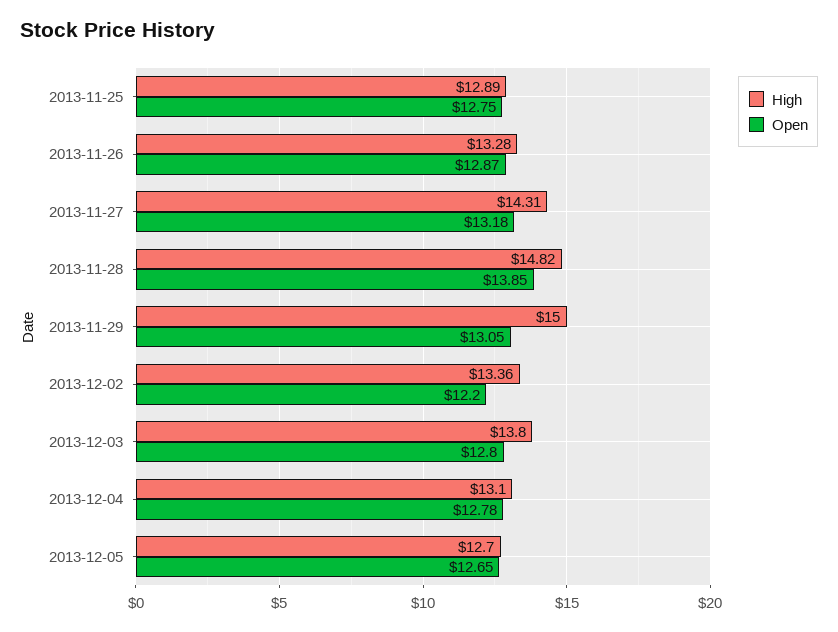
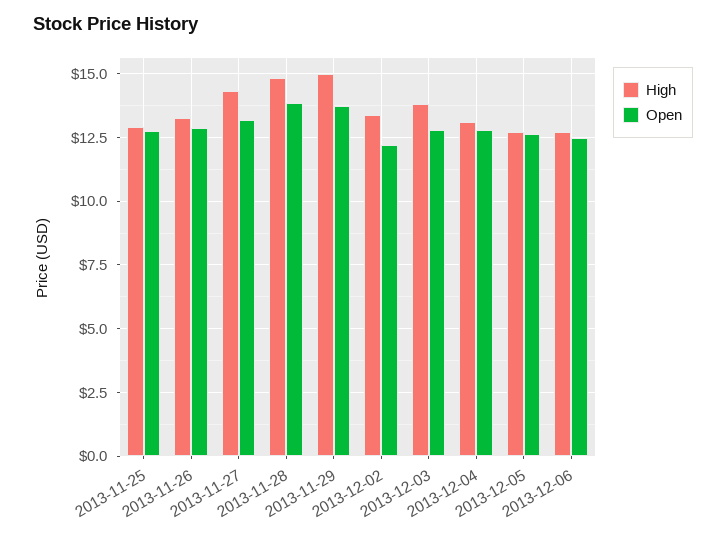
Open, 2013-11-29: 13.05 -> 13.75
High, 2013-12-06: none -> 12.75
Open, 2013-12-06: none -> 12.5

